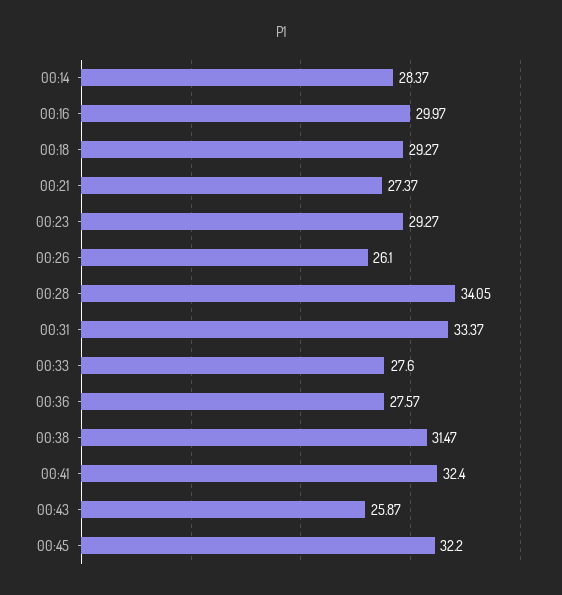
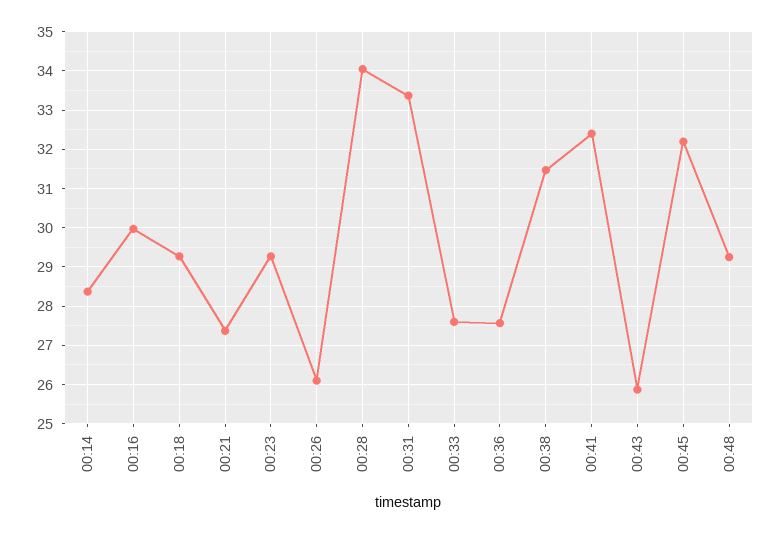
00:48: none -> 29.2

